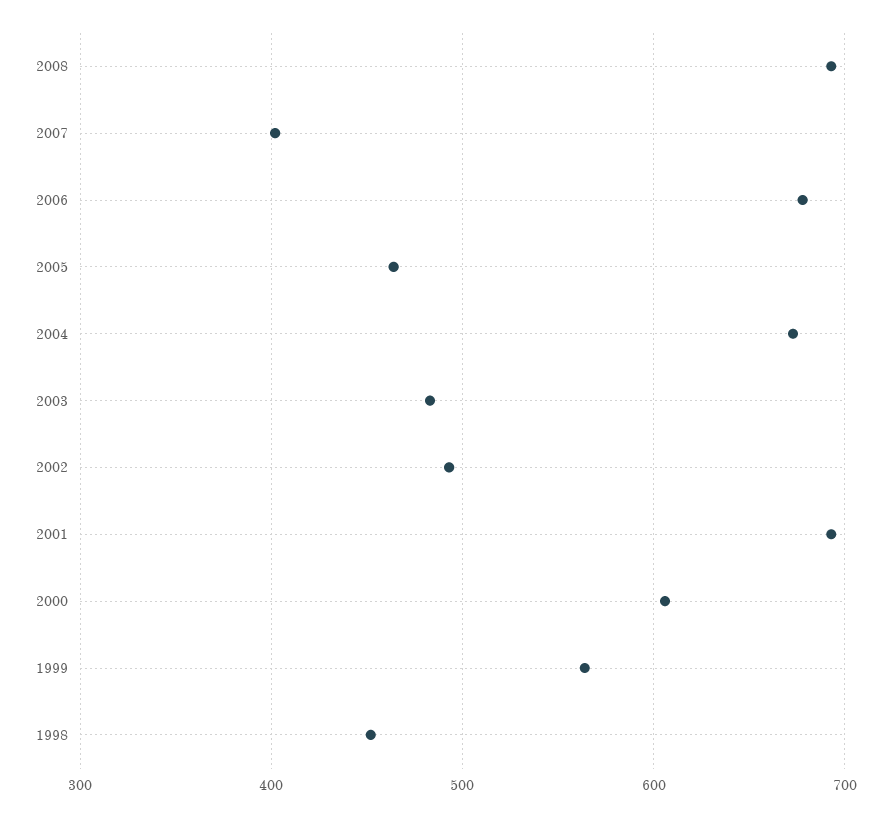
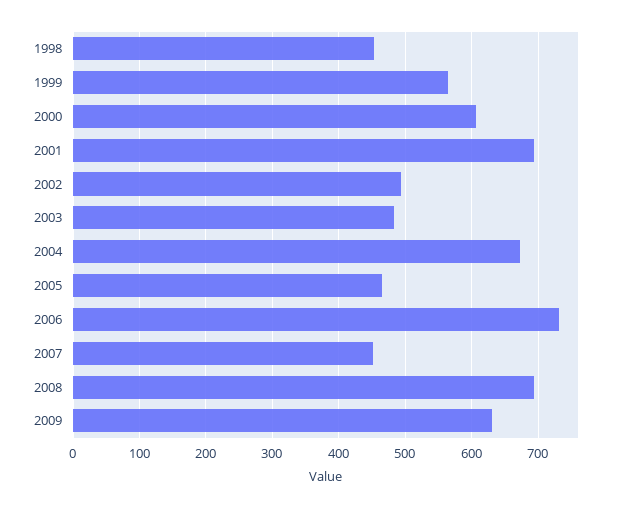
2007: 400 -> 450
2006: 680 -> 730
2009: none -> 630

